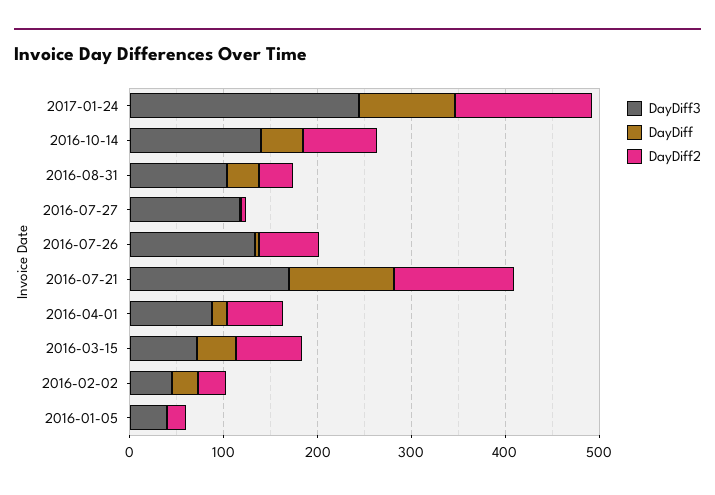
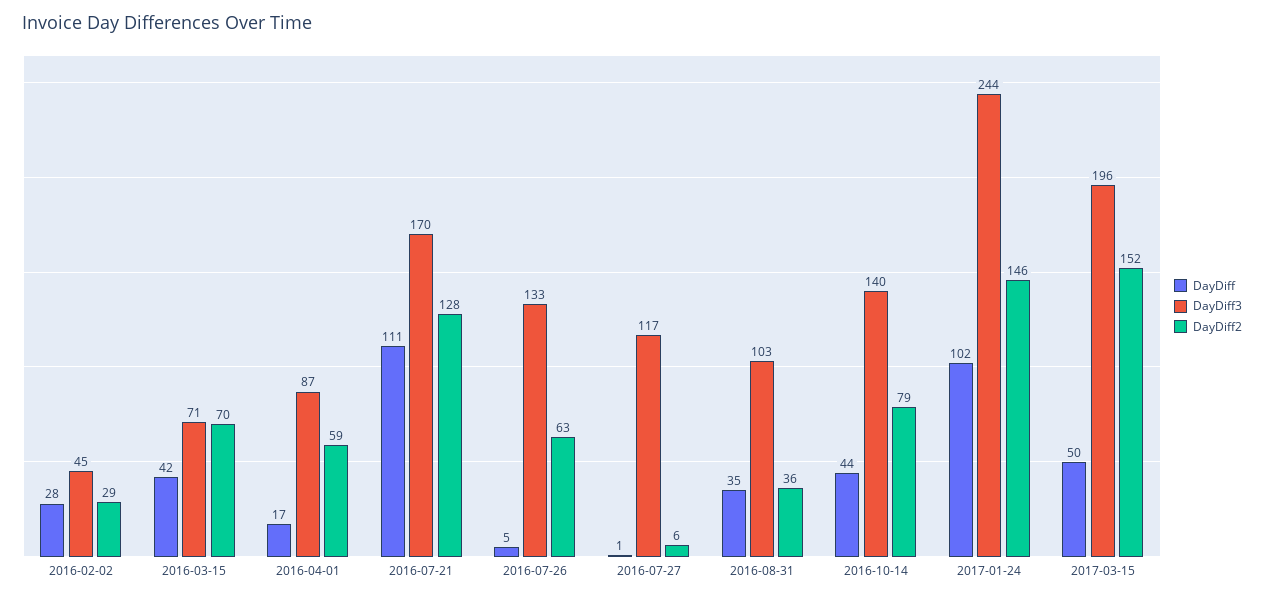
DayDiff3, 2016-01-05: 40 -> none
DayDiff, 2016-01-05: 0 -> none
DayDiff2, 2016-01-05: 20 -> none
DayDiff, 2017-03-15: none -> 50
DayDiff3, 2017-03-15: none -> 196
DayDiff2, 2017-03-15: none -> 152

